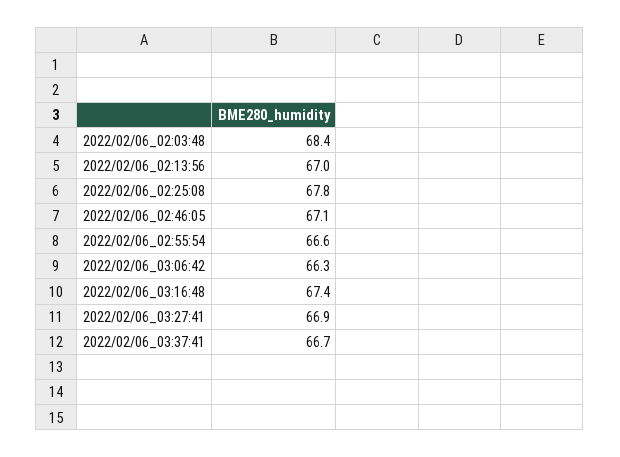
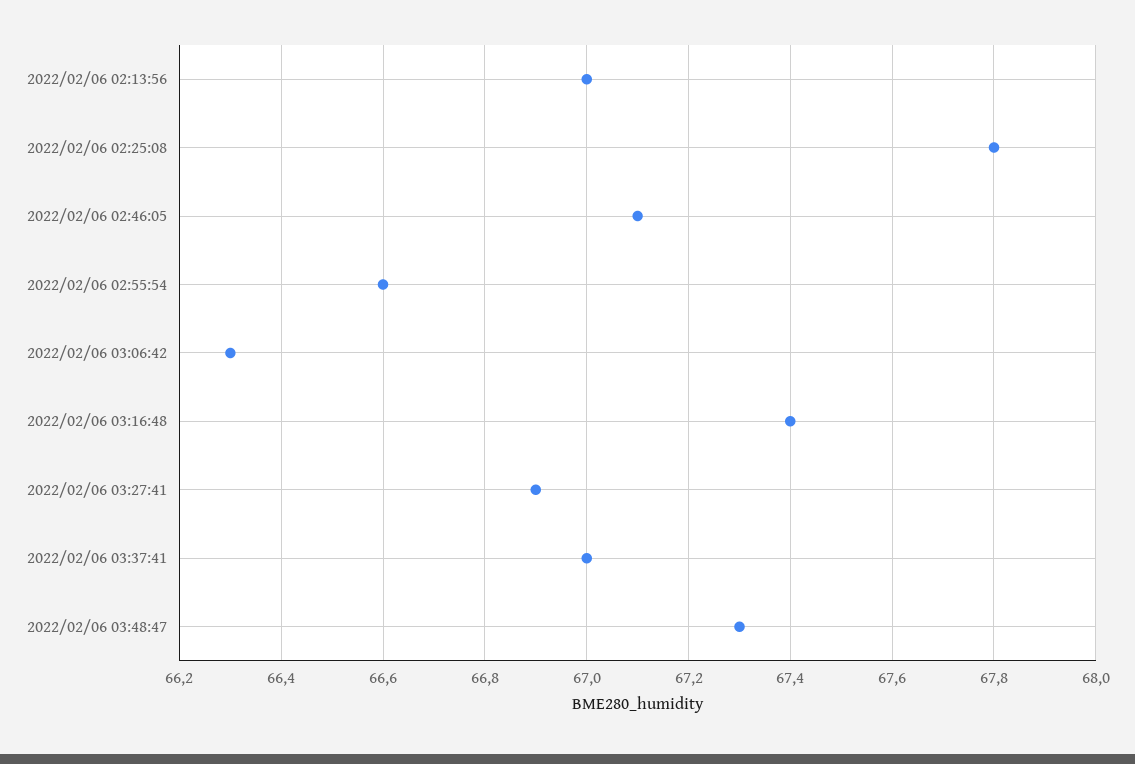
2022/02/06_02:03:48: 68.4 -> none
2022/02/06_03:37:41: 66.7 -> 67
2022/02/06 03:48:47: none -> 67.3

